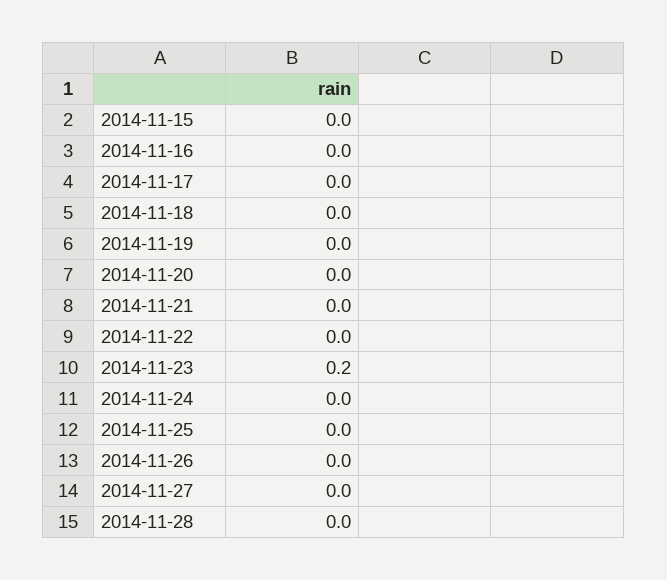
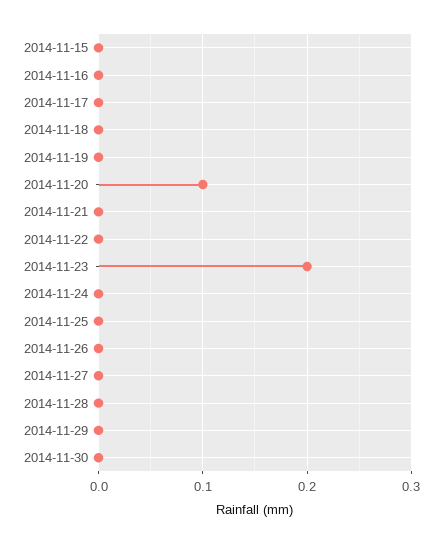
2014-11-20: 0 -> 0.1
2014-11-29: none -> 0
2014-11-30: none -> 0

